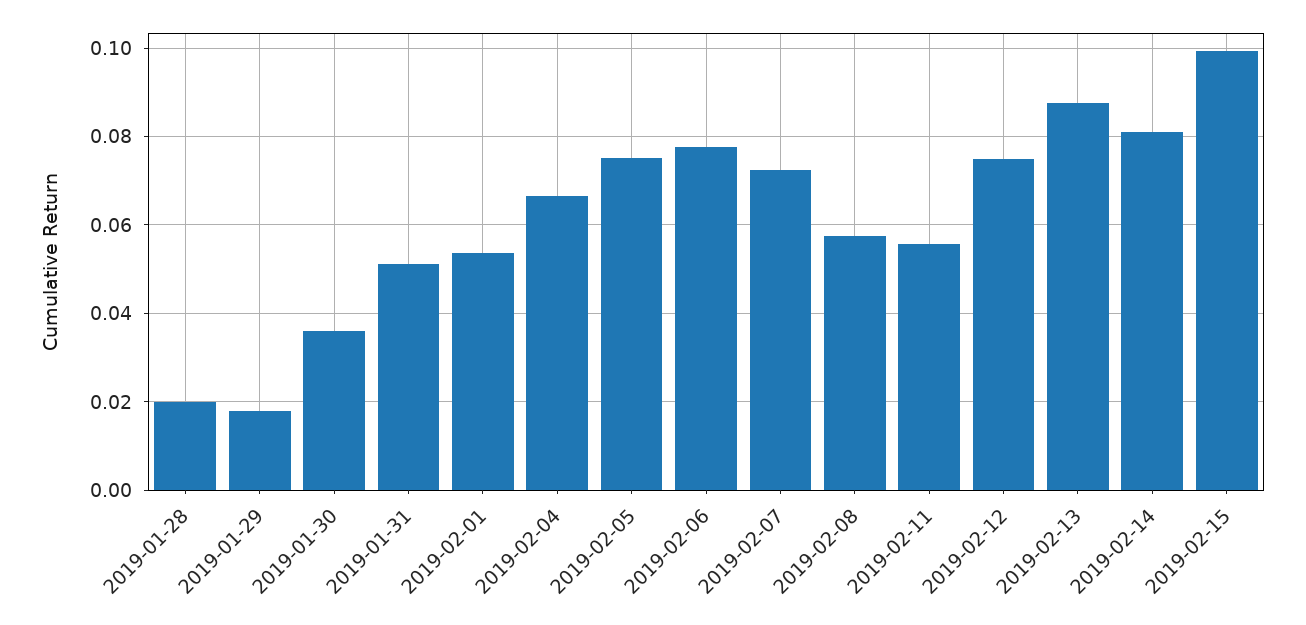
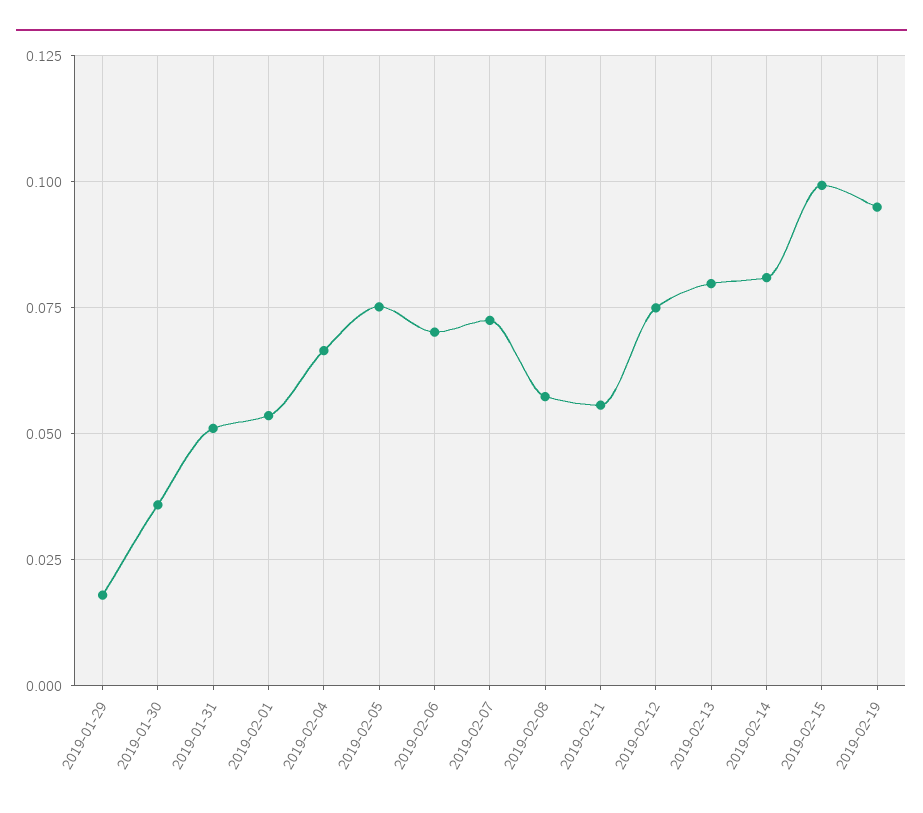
2019-01-28: 0.02 -> none
2019-02-06: 0.078 -> 0.07
2019-02-13: 0.088 -> 0.08
2019-02-19: none -> 0.095

